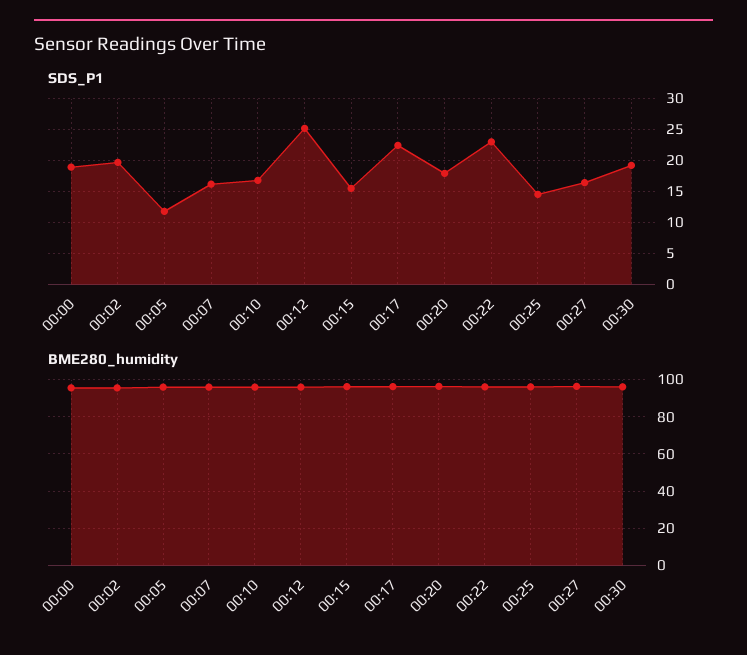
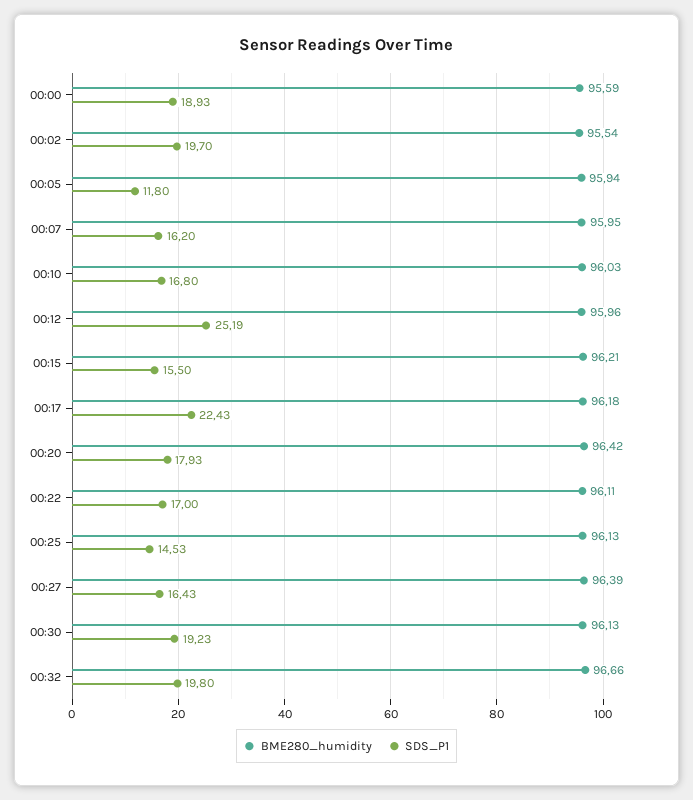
SDS_P1, 00:22: 23 -> 17
BME280_humidity, 00:32: none -> 96.66
SDS_P1, 00:32: none -> 19.8

